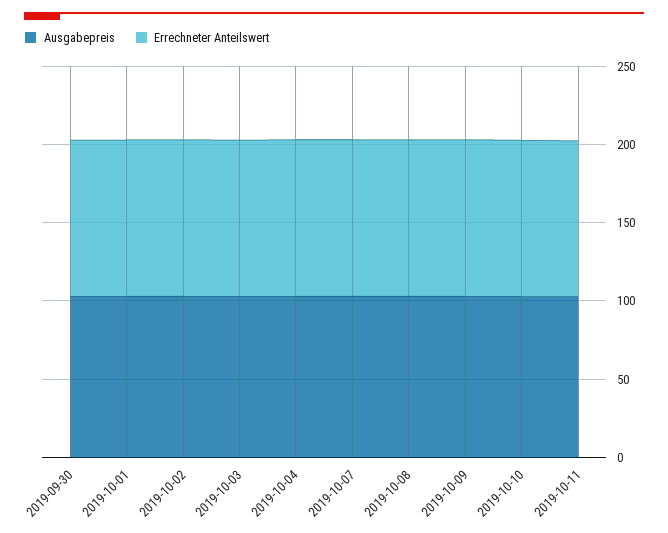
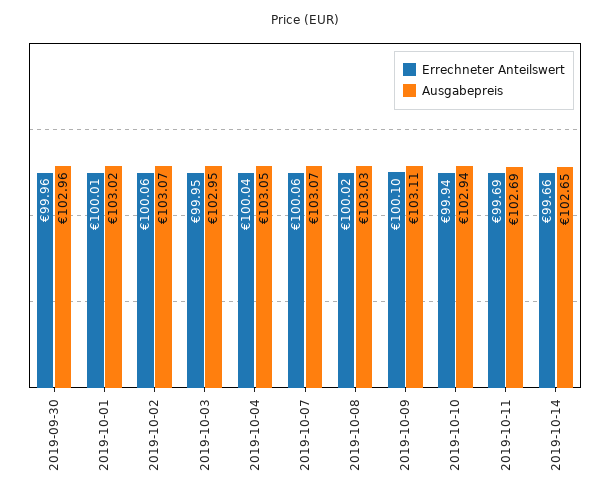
Errechneter Anteilswert, 2019-10-14: none -> 99.66
Ausgabepreis, 2019-10-14: none -> 102.65

